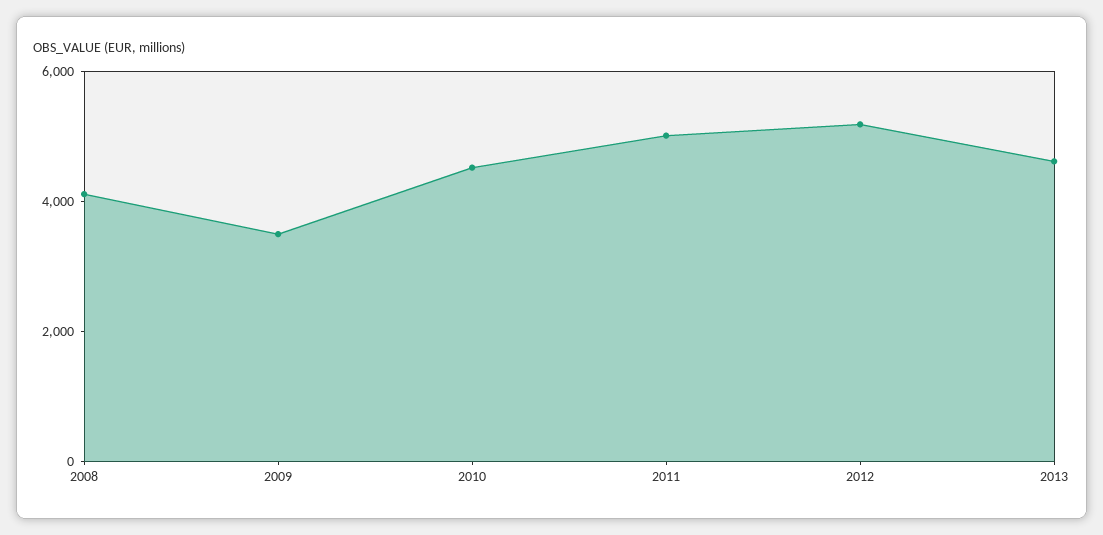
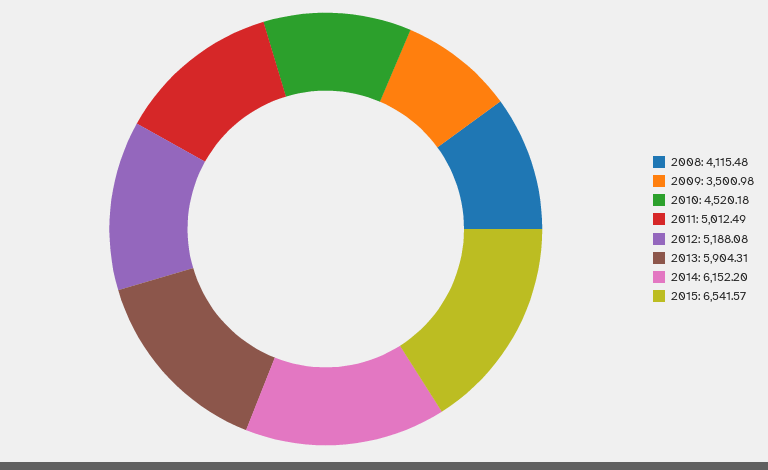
2013: 4500 -> 5904.31
2014: none -> 6152.2
2015: none -> 6541.57

